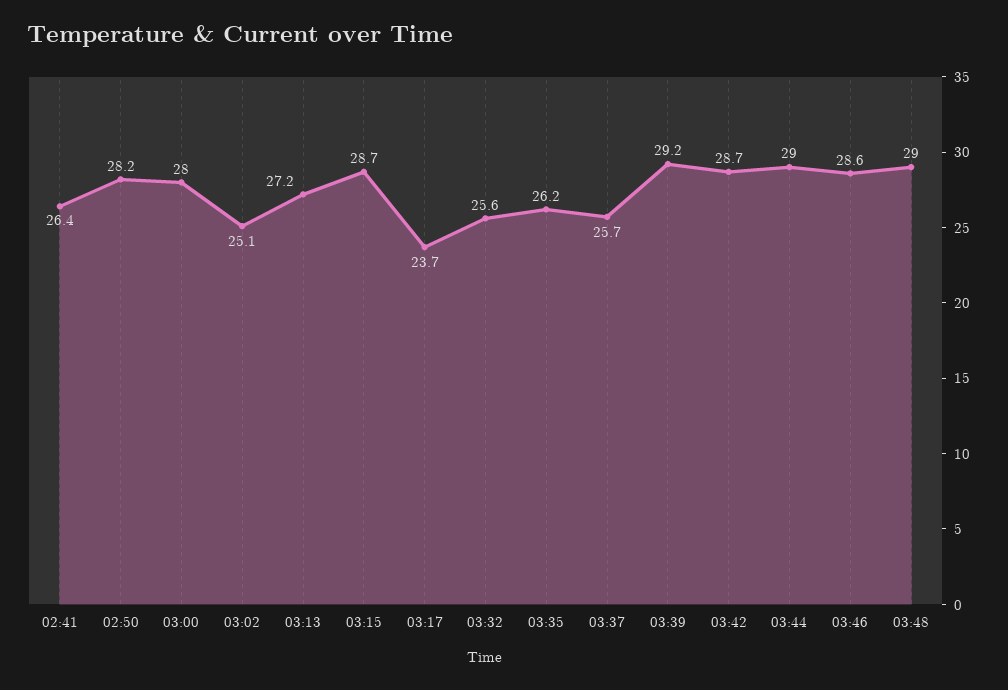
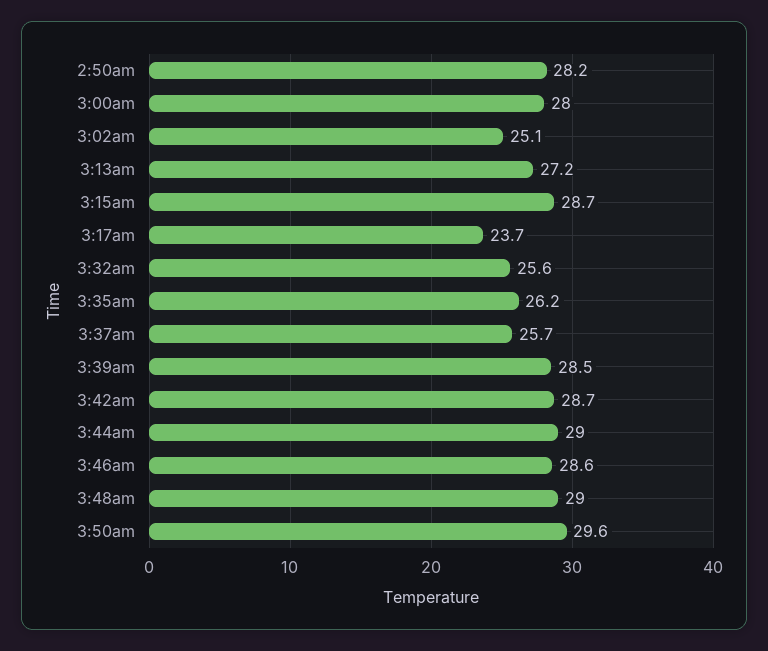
02:41: 26.4 -> none
03:39: 29.2 -> 28.5
3:50am: none -> 29.6

